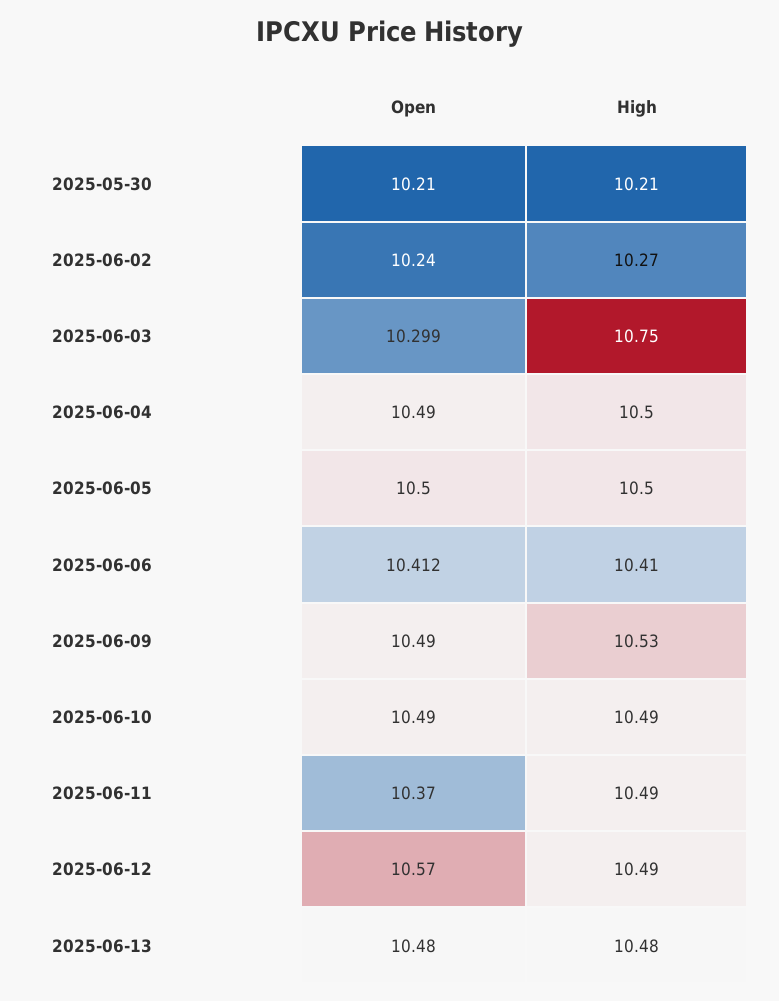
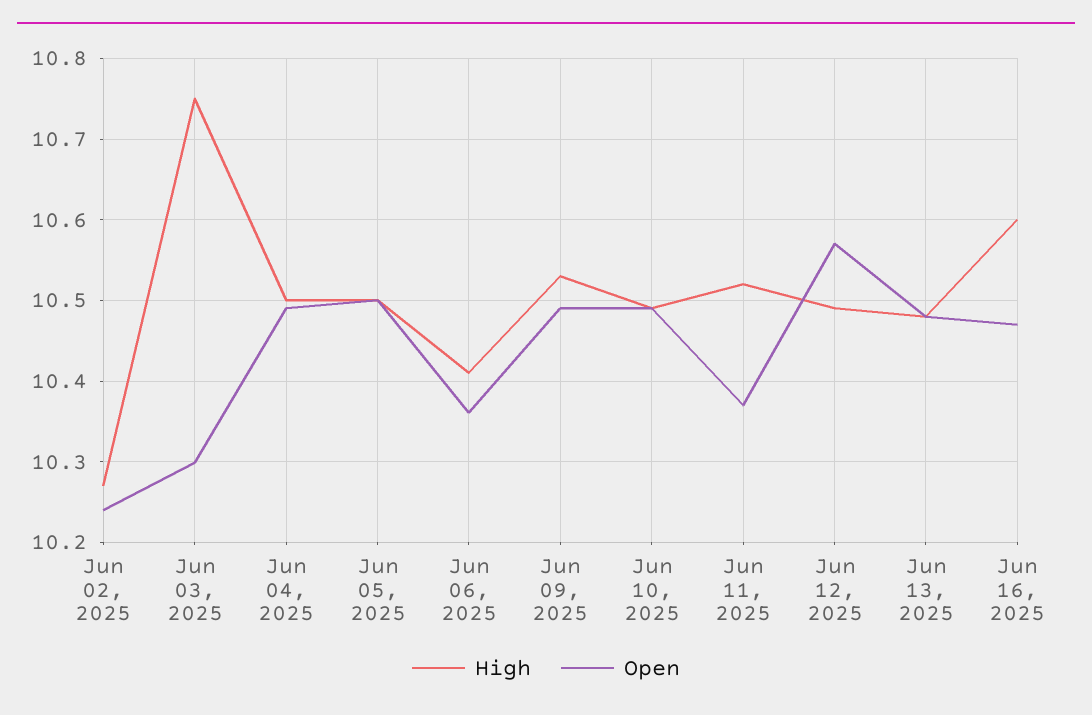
Open, 2025-05-30: 10.21 -> none
High, 2025-05-30: 10.21 -> none
Open, 2025-06-06: 10.412 -> 10.36
High, 2025-06-11: 10.49 -> 10.52
High, Jun 16, 2025: none -> 10.6
Open, Jun 16, 2025: none -> 10.47

